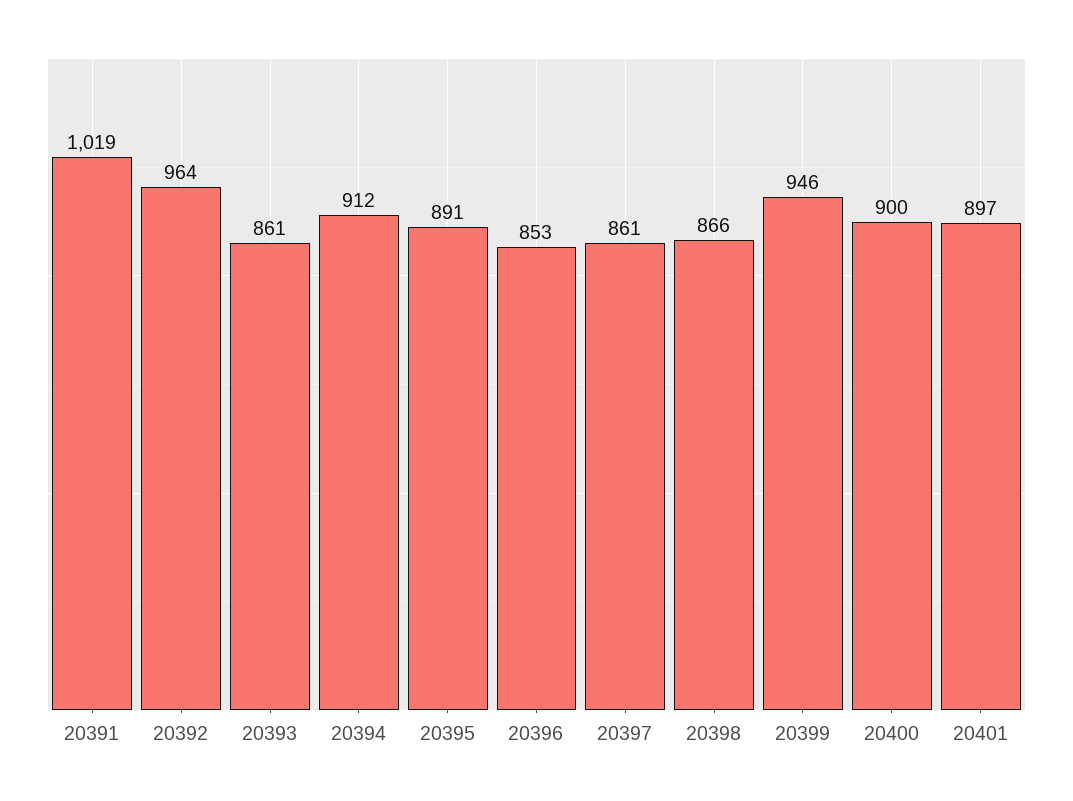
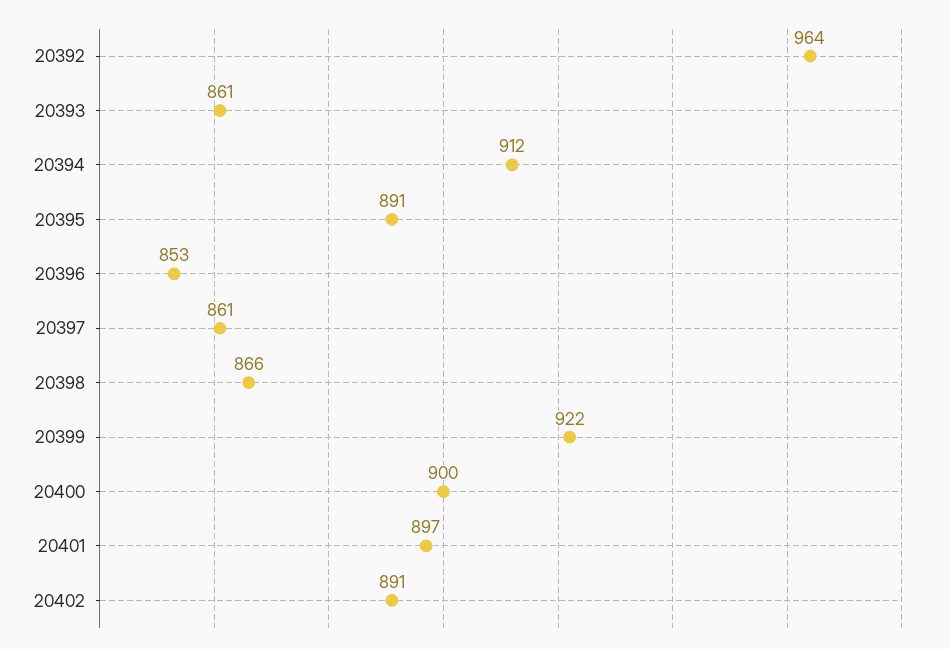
20391: 1019 -> none
20399: 946 -> 922
20402: none -> 891

